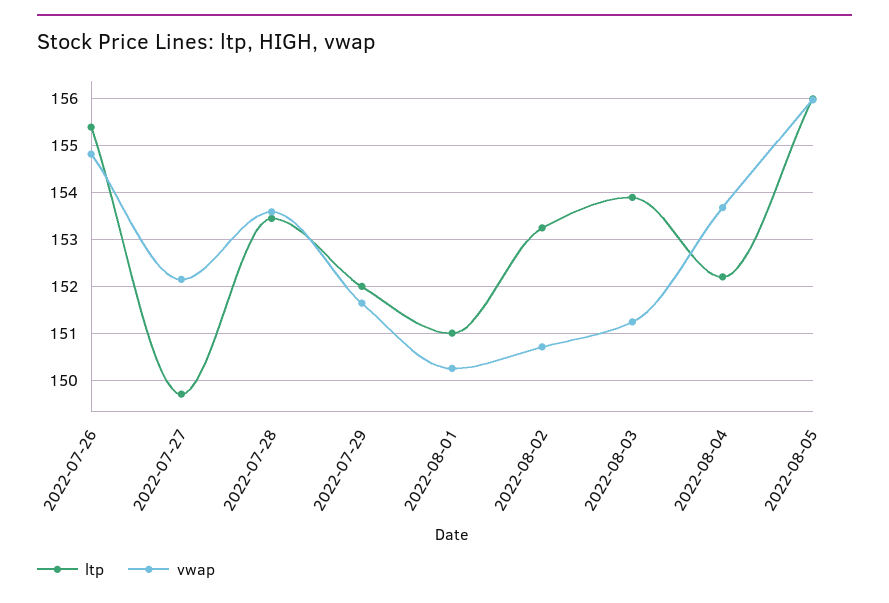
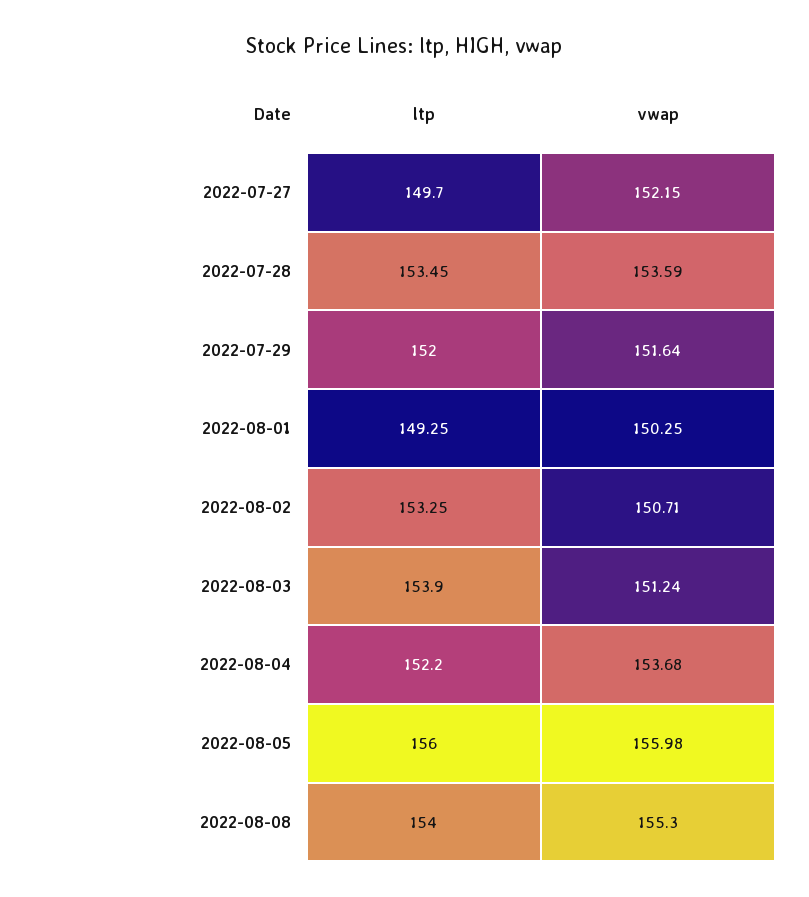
ltp, 2022-07-26: 155.4 -> none
vwap, 2022-07-26: 154.8 -> none
ltp, 2022-08-01: 151 -> 149.25
ltp, 2022-08-08: none -> 154
vwap, 2022-08-08: none -> 155.3

